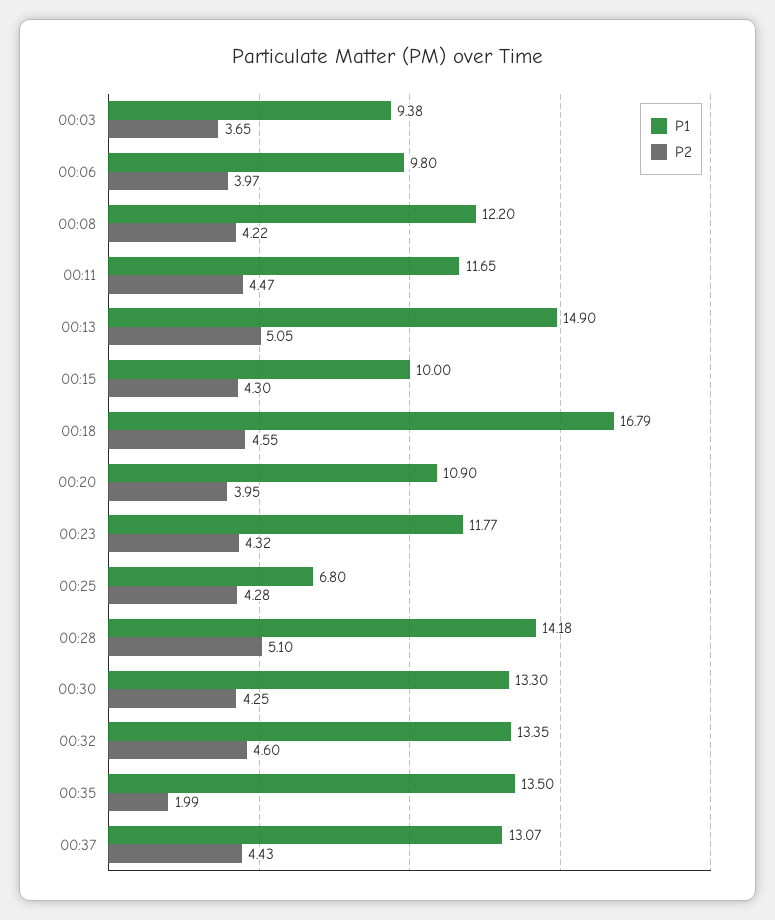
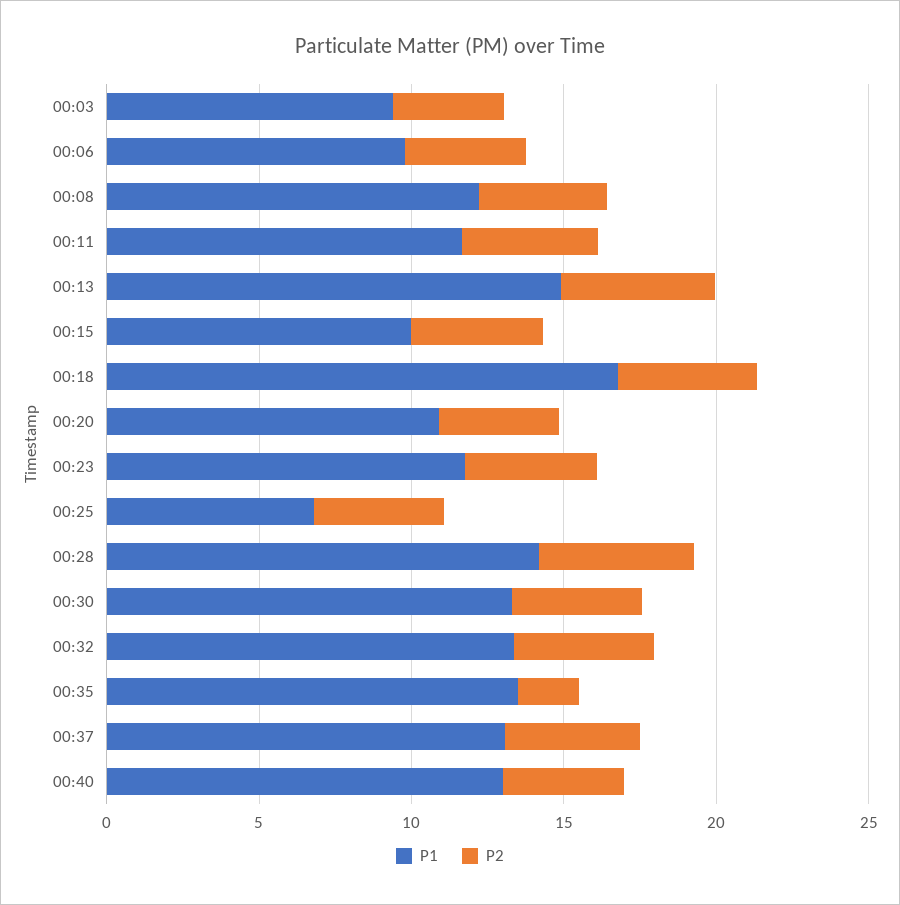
P1, 00:40: none -> 13
P2, 00:40: none -> 4

